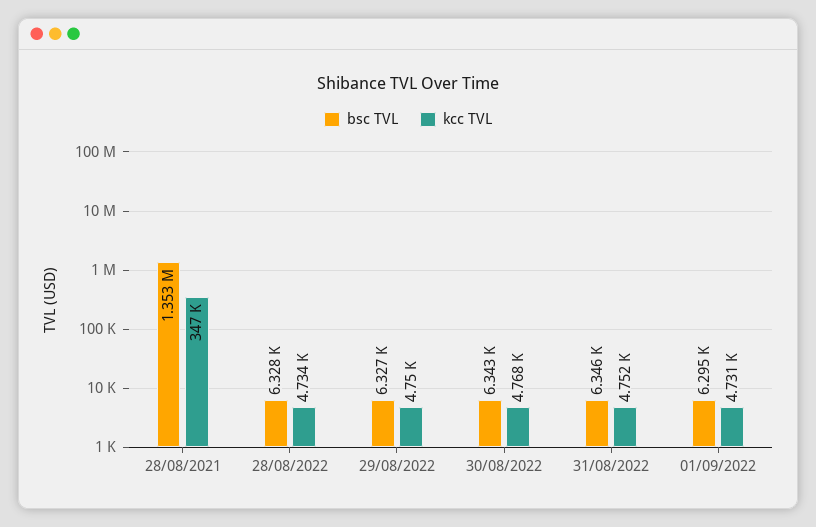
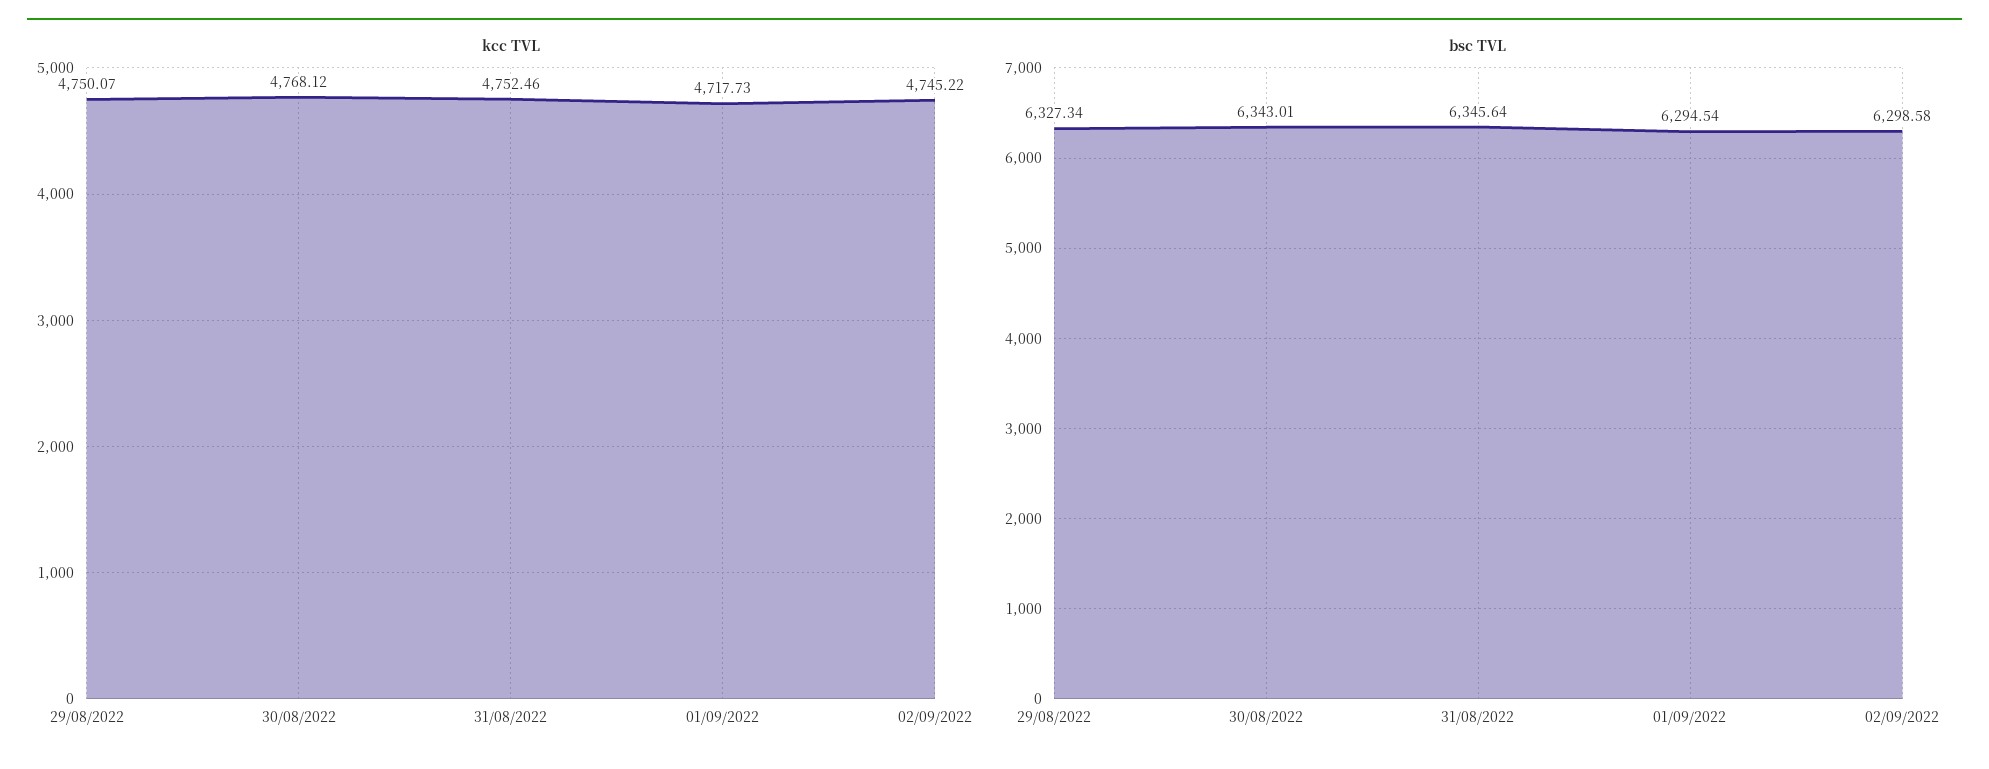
bsc TVL, 28/08/2021: 1353000 -> none
kcc TVL, 28/08/2021: 347000 -> none
bsc TVL, 28/08/2022: 6328 -> none
kcc TVL, 28/08/2022: 4734 -> none
kcc TVL, 01/09/2022: 4731 -> 4717.73
kcc TVL, 02/09/2022: none -> 4745.22
bsc TVL, 02/09/2022: none -> 6298.58

